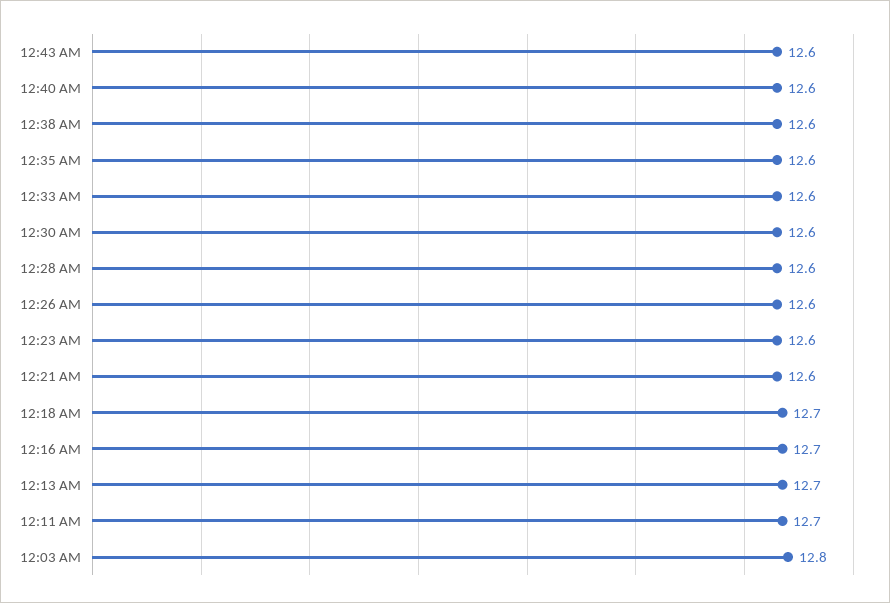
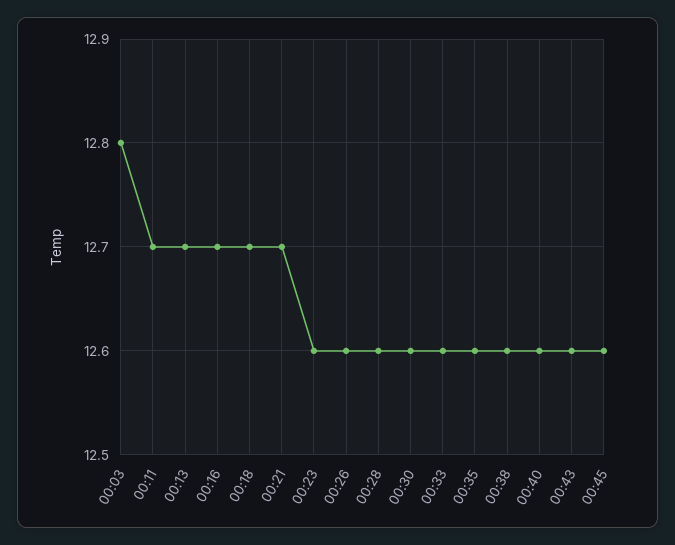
12:21 AM: 12.6 -> 12.7
00:45: none -> 12.6

